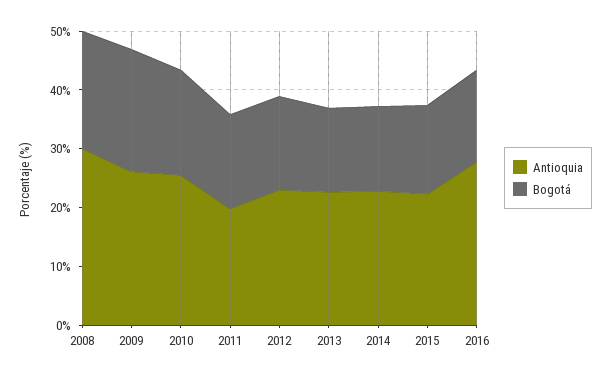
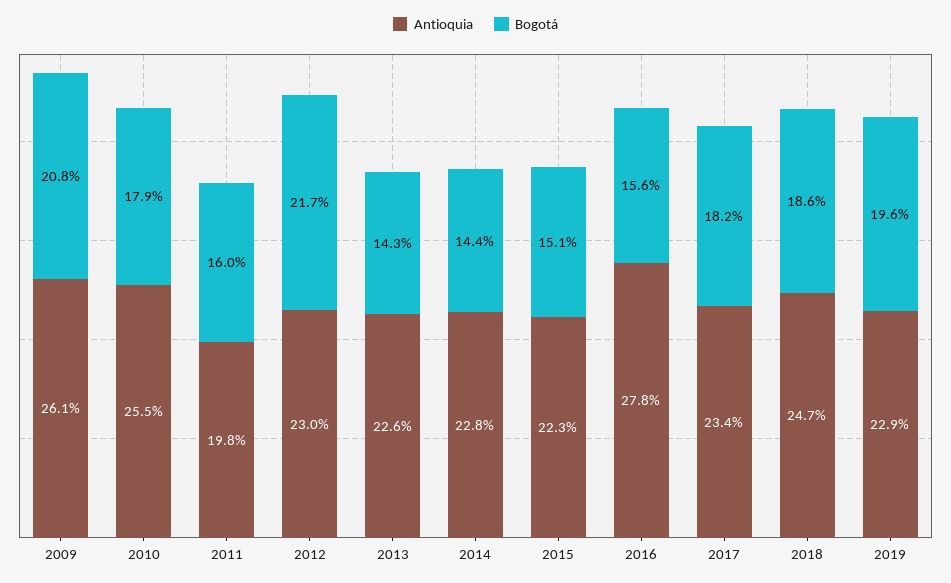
Antioquia, 2008: 30 -> none
Bogotá, 2008: 20 -> none
Bogotá, 2012: 16 -> 21.7
Antioquia, 2017: none -> 23.4
Bogotá, 2017: none -> 18.2
Antioquia, 2018: none -> 24.7
Bogotá, 2018: none -> 18.6
Antioquia, 2019: none -> 22.9
Bogotá, 2019: none -> 19.6

